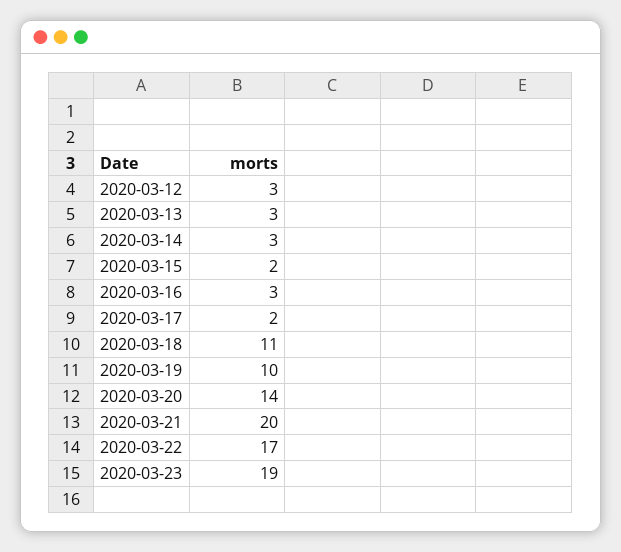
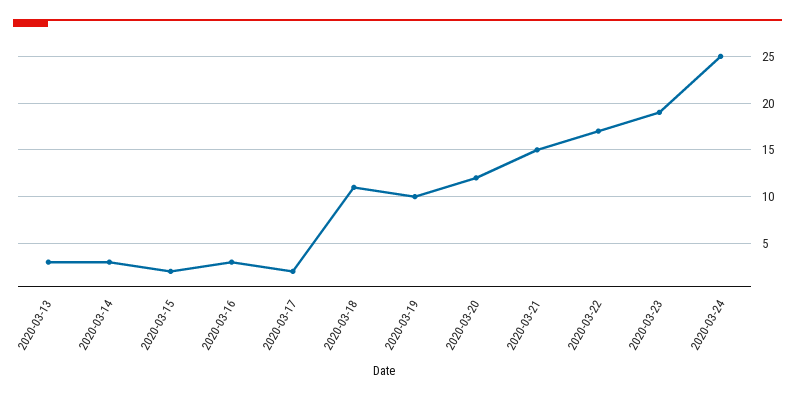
2020-03-12: 3 -> none
2020-03-20: 14 -> 12
2020-03-21: 20 -> 15
2020-03-24: none -> 25

